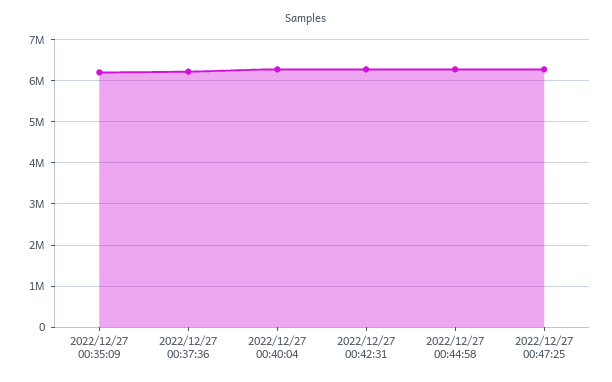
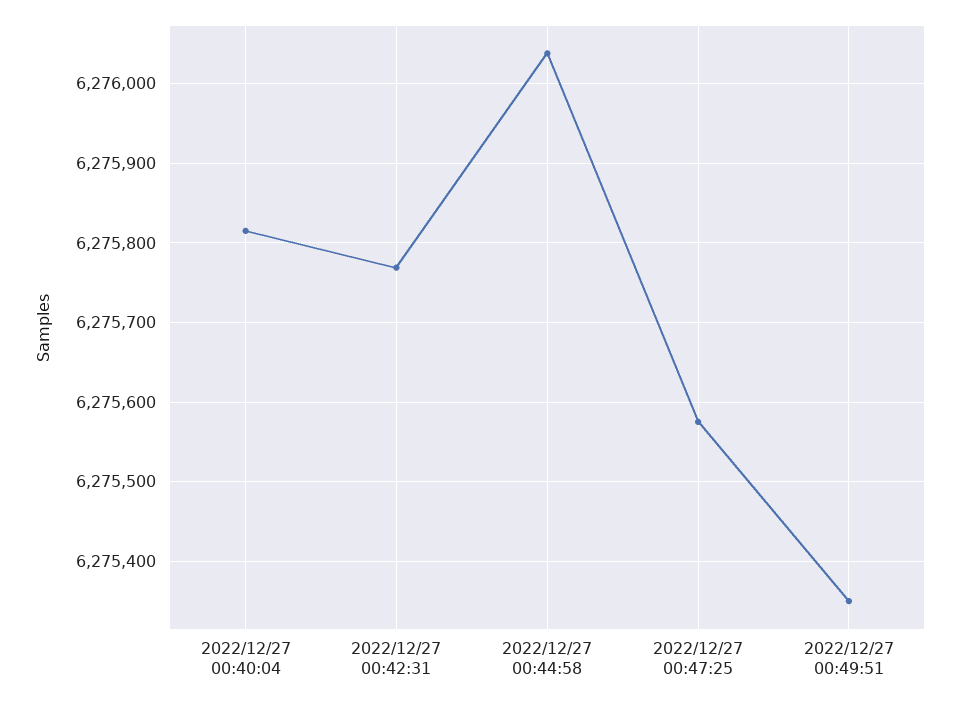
2022/12/27 00:35:09: 6200000 -> none
2022/12/27 00:37:36: 6200000 -> none
2022/12/27 00:49:51: none -> 6275350

